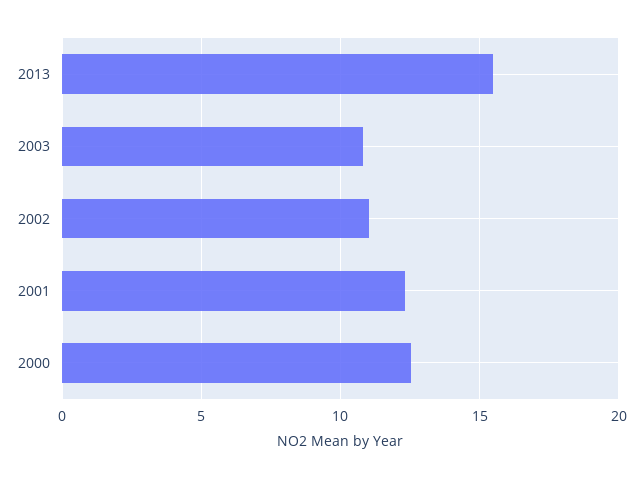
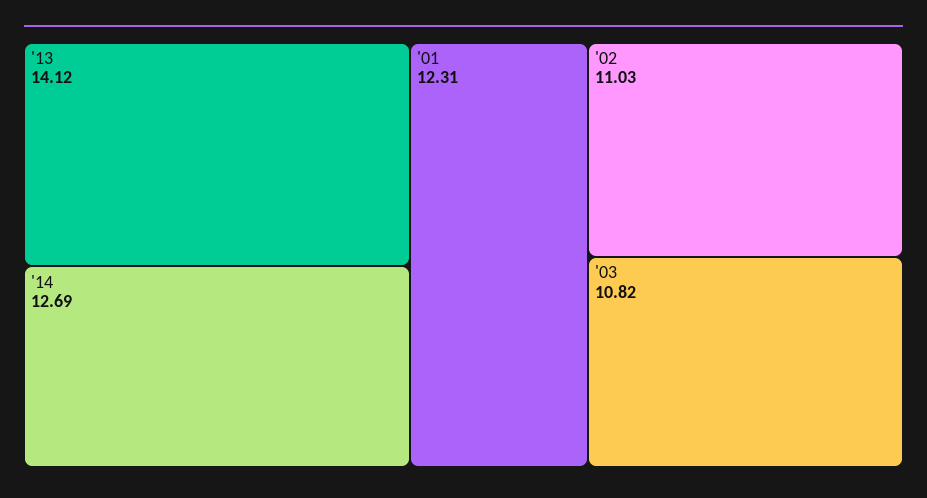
2013: 15.5 -> 14.12
2000: 12.5 -> none
'14: none -> 12.69

